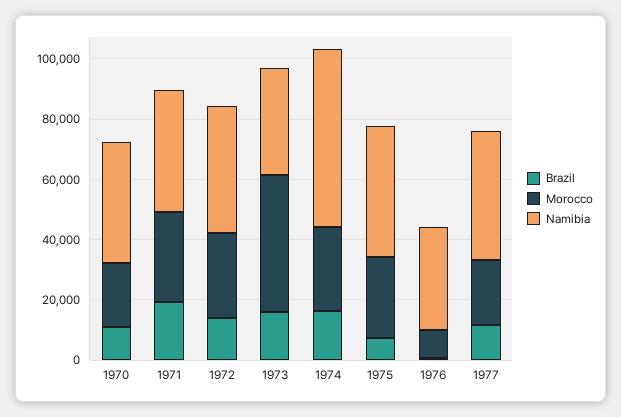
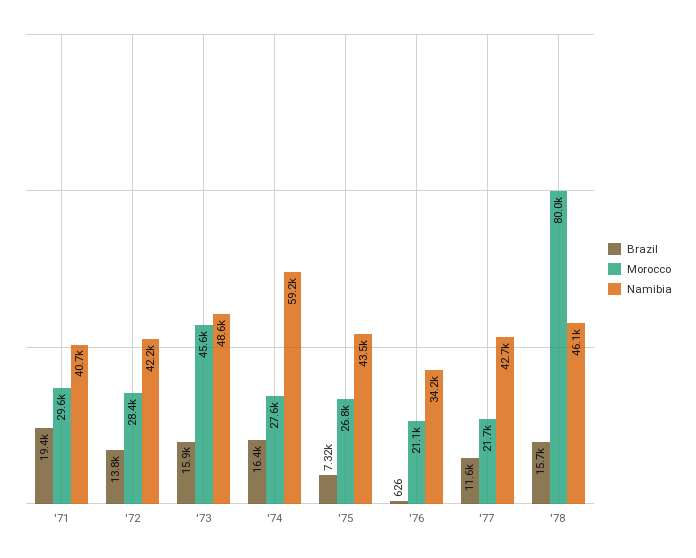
Brazil, 1970: 10000 -> none
Morocco, 1970: 20000 -> none
Namibia, 1970: 40000 -> none
Namibia, 1973: 35000 -> 48600
Morocco, 1976: 10000 -> 21100
Brazil, '78: none -> 15700
Morocco, '78: none -> 80000
Namibia, '78: none -> 46100

